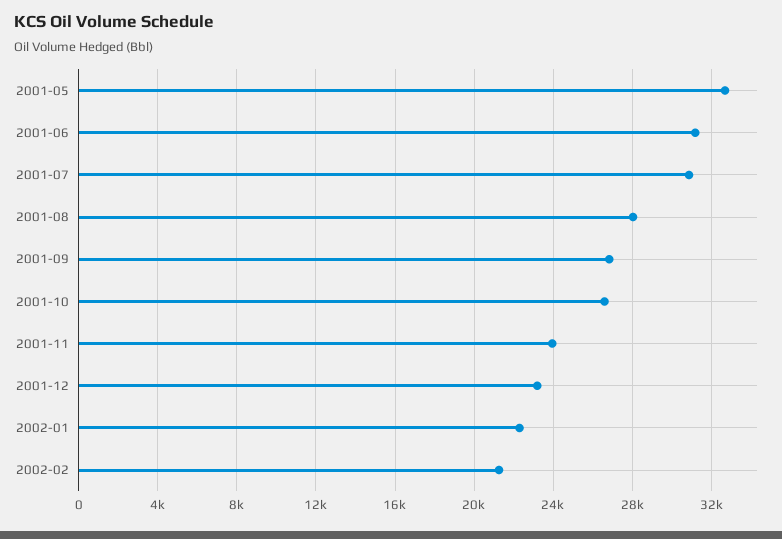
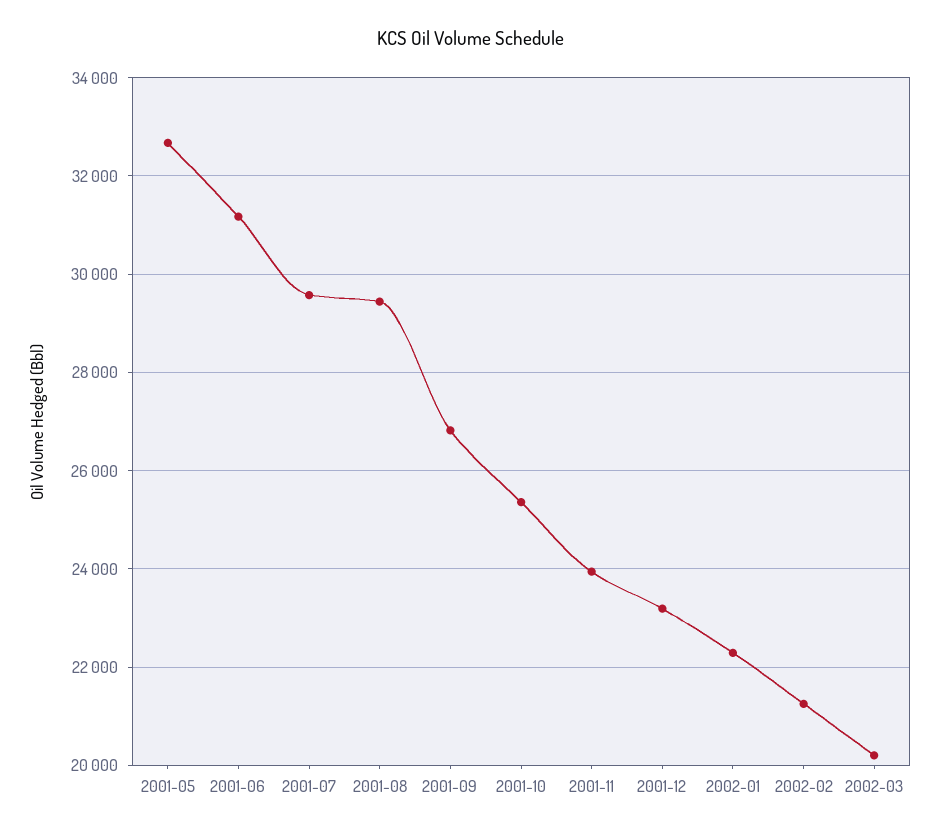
2001-07: 31000 -> 29600
2001-08: 28000 -> 29400
2001-10: 26500 -> 25400
2002-03: none -> 20200

